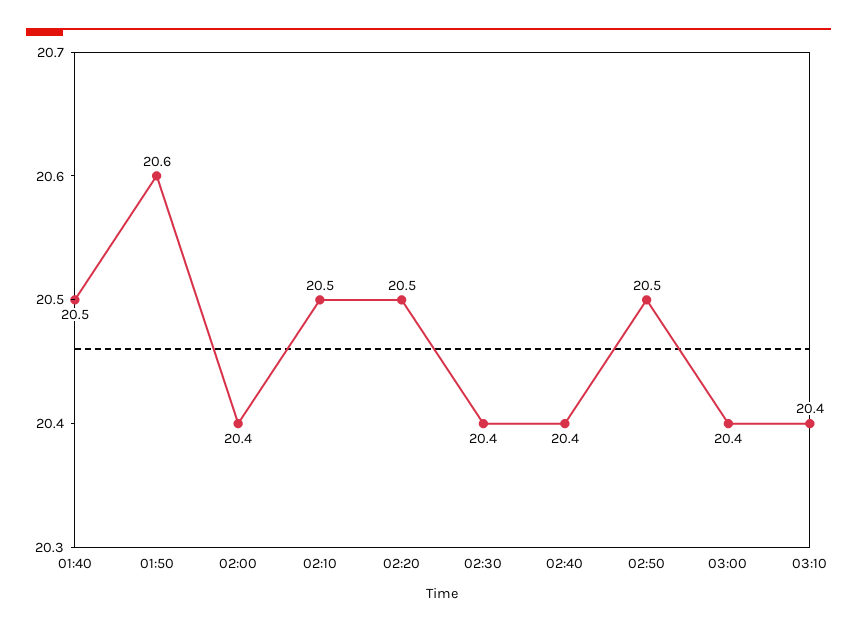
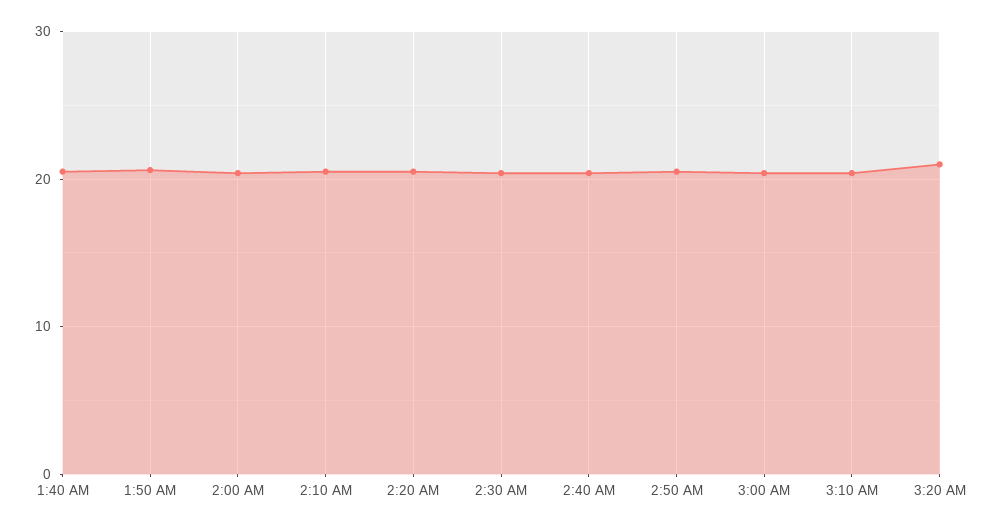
3:20 AM: none -> 21

